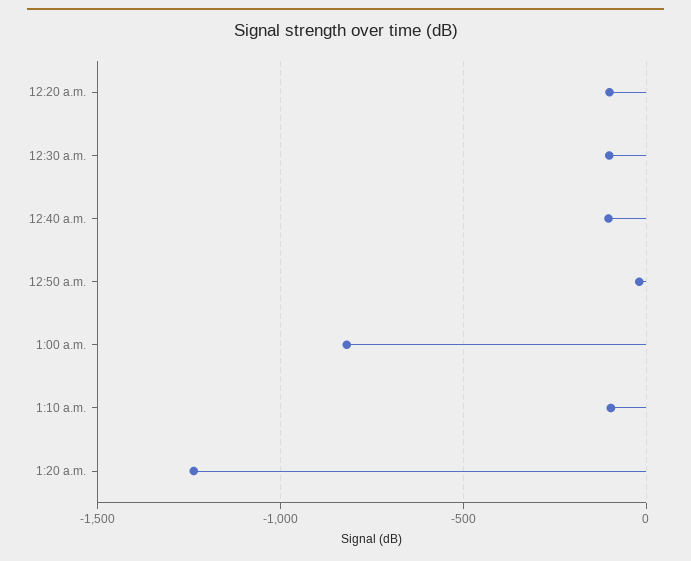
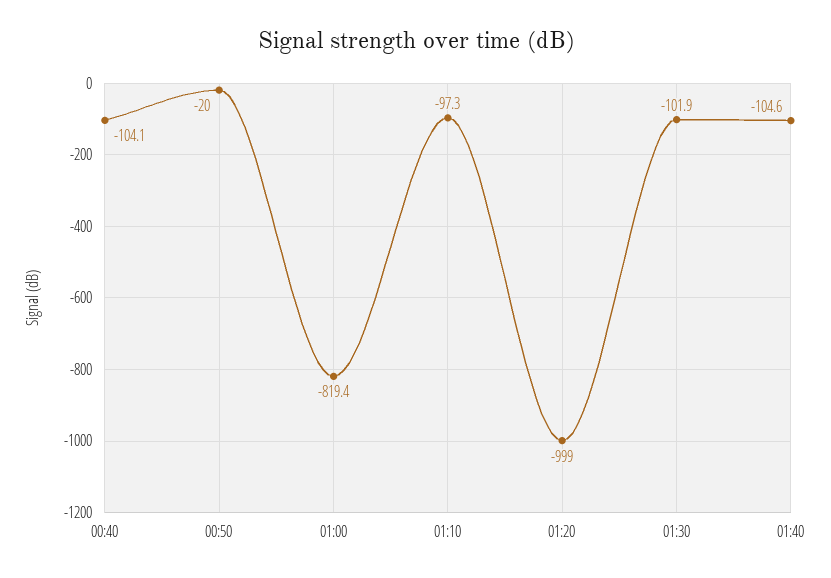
12:20 a.m.: -100 -> none
12:30 a.m.: -100 -> none
1:20 a.m.: -1250 -> -999
01:30: none -> -101.9
01:40: none -> -104.6

